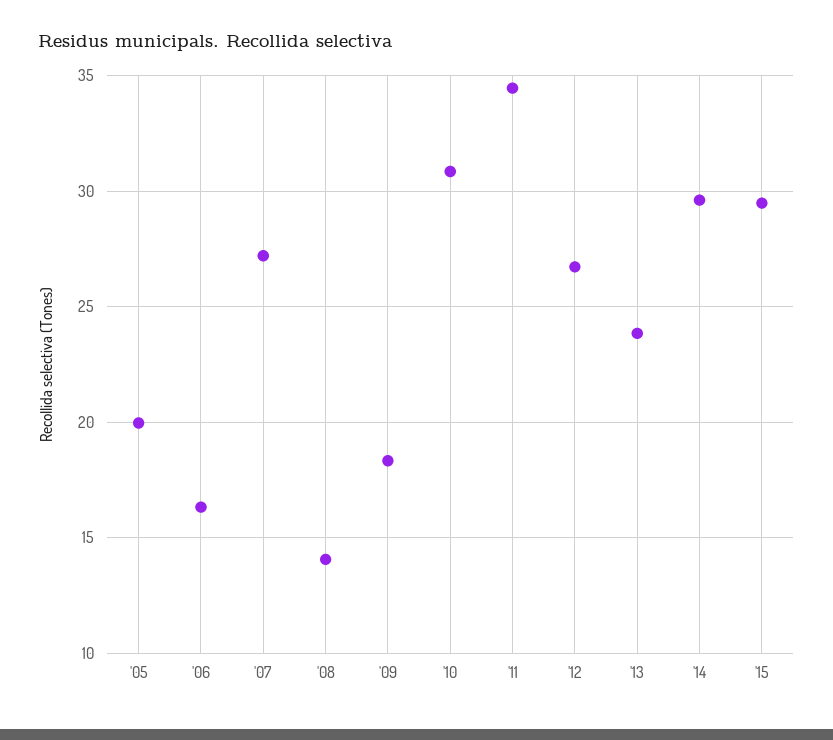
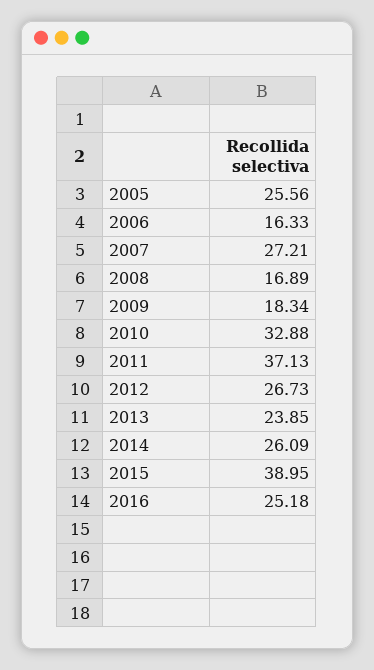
'05: 20 -> 25.56
'08: 14 -> 16.89
'10: 31 -> 32.88
'11: 34.5 -> 37.13
'14: 29.5 -> 26.09
'15: 29.5 -> 38.95
2016: none -> 25.18

